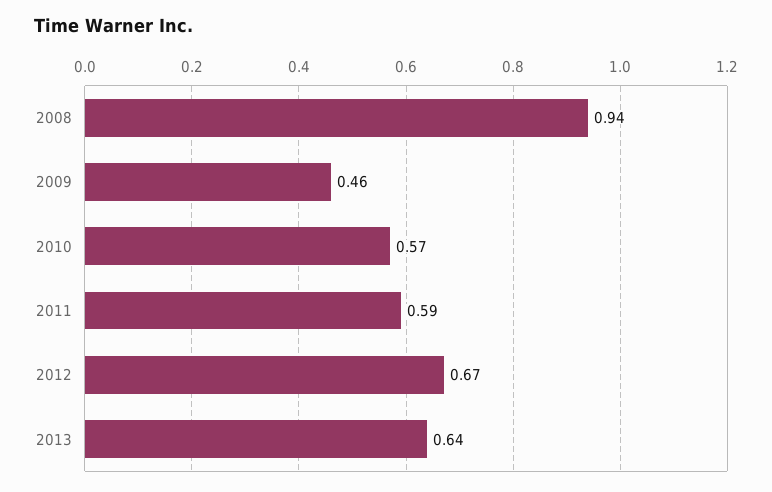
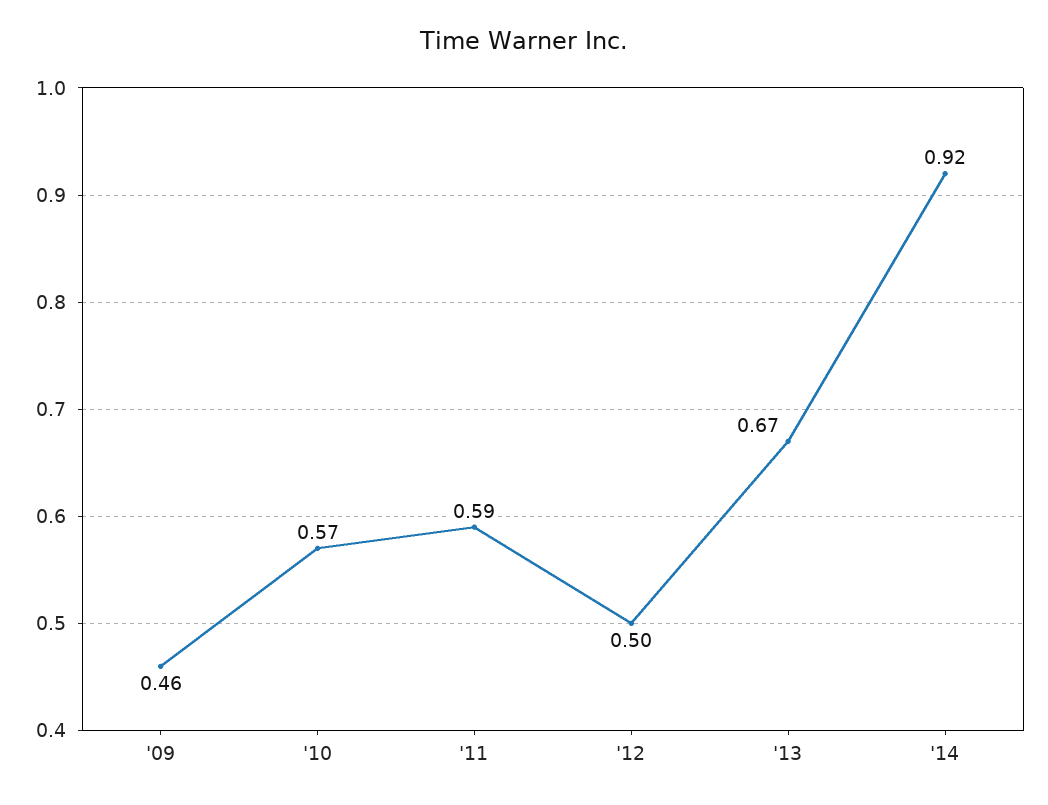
2008: 0.94 -> none
2012: 0.67 -> 0.5
2013: 0.64 -> 0.67
'14: none -> 0.92

